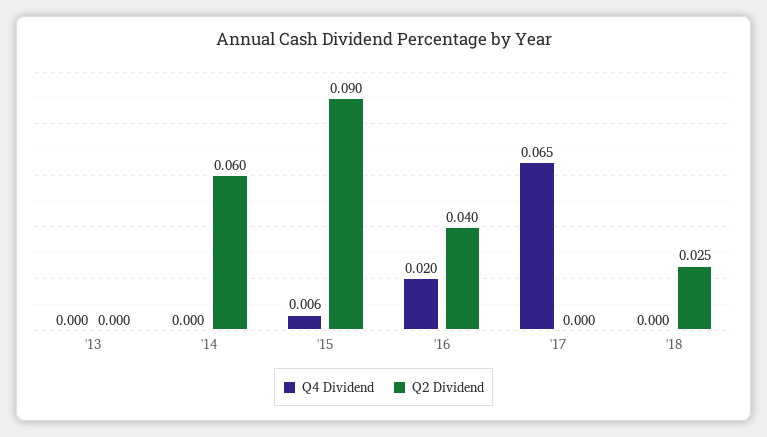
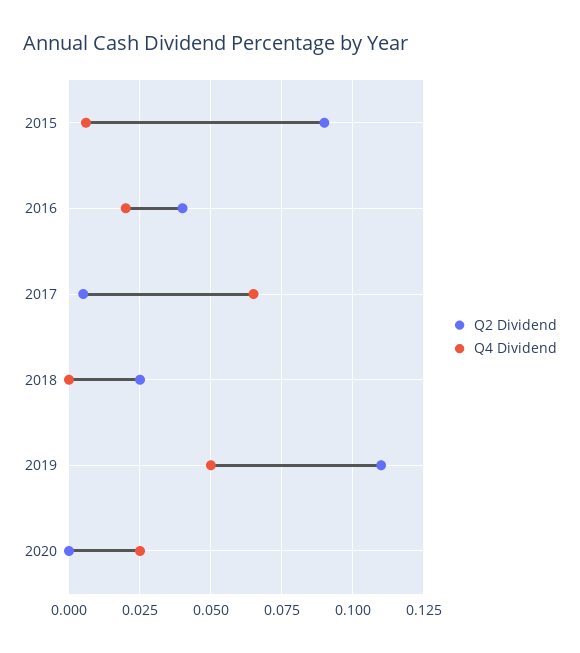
Q4 Dividend, '13: 0 -> none
Q2 Dividend, '13: 0 -> none
Q4 Dividend, '14: 0 -> none
Q2 Dividend, '14: 0.06 -> none
Q2 Dividend, '17: 0 -> 0.005
Q2 Dividend, 2019: none -> 0.11
Q4 Dividend, 2019: none -> 0.05
Q2 Dividend, 2020: none -> 0
Q4 Dividend, 2020: none -> 0.025

